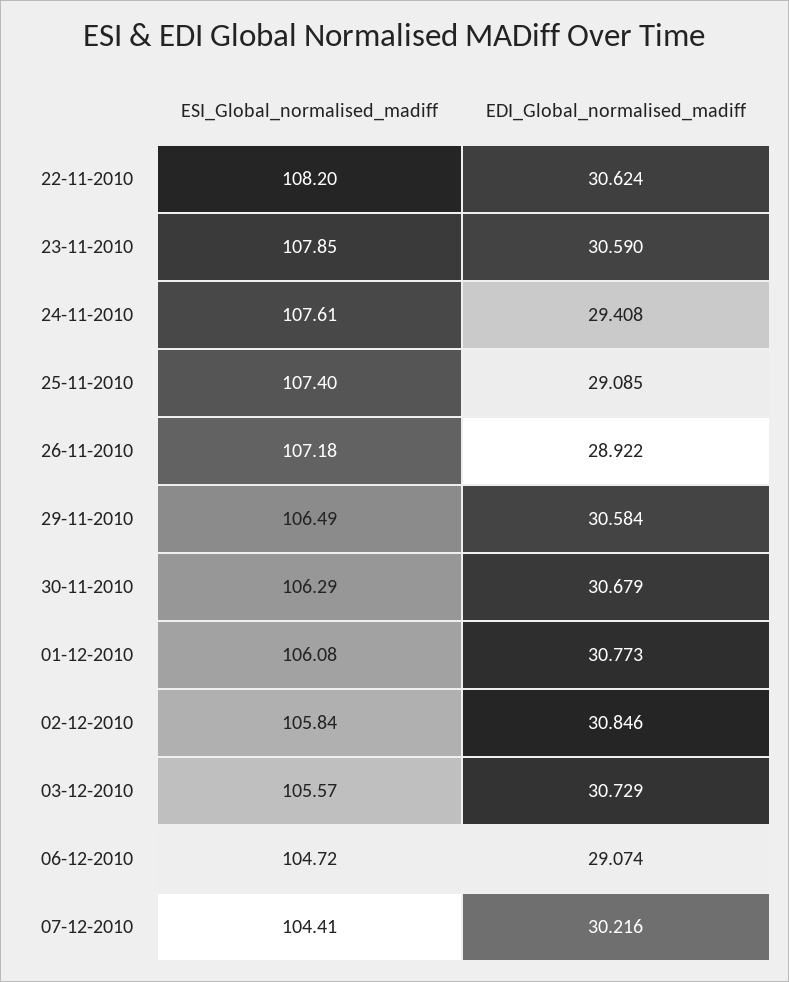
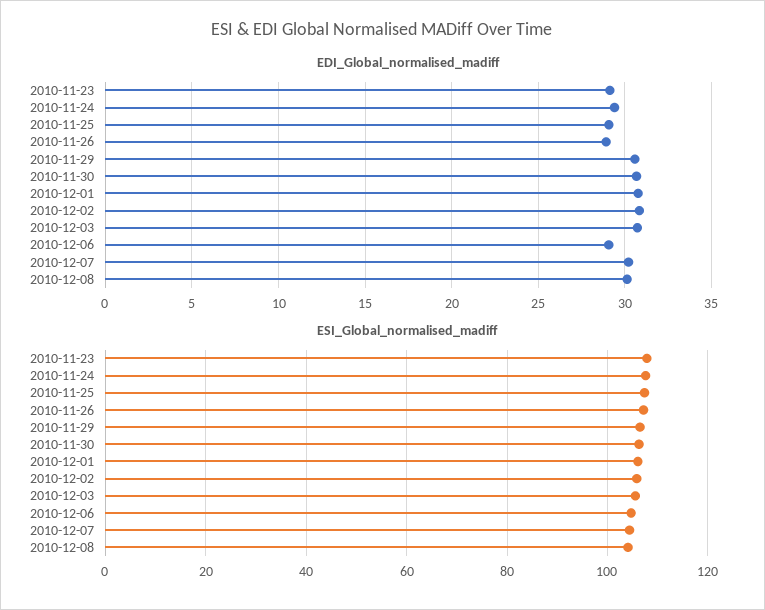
ESI_Global_normalised_madiff, 22-11-2010: 108.2 -> none
EDI_Global_normalised_madiff, 22-11-2010: 30.624 -> none
EDI_Global_normalised_madiff, 23-11-2010: 30.59 -> 29
EDI_Global_normalised_madiff, 2010-12-08: none -> 30
ESI_Global_normalised_madiff, 2010-12-08: none -> 104

